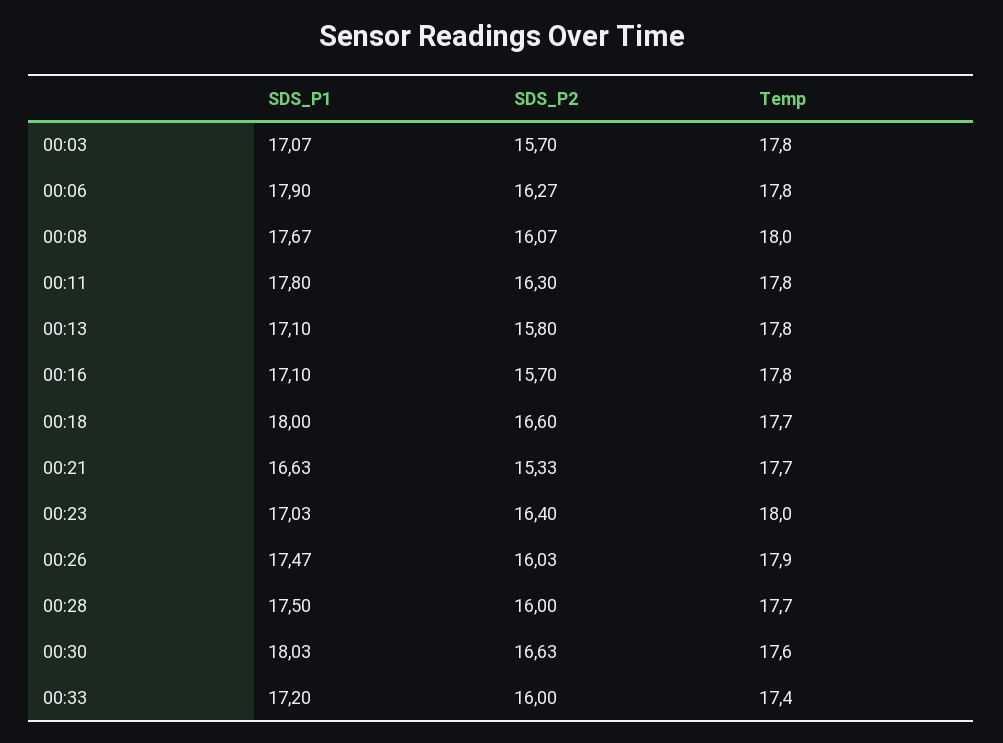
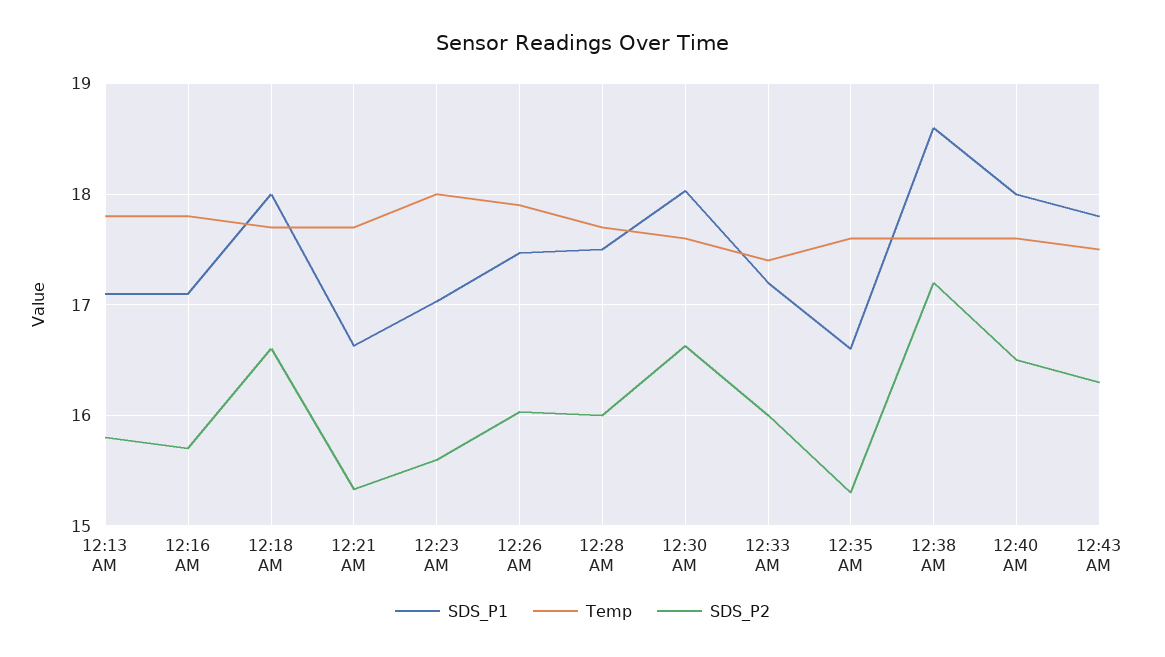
SDS_P1, 00:03: 17.07 -> none
SDS_P2, 00:03: 15.7 -> none
Temp, 00:03: 17.8 -> none
SDS_P1, 00:06: 17.9 -> none
SDS_P2, 00:06: 16.27 -> none
Temp, 00:06: 17.8 -> none
SDS_P1, 00:08: 17.67 -> none
SDS_P2, 00:08: 16.07 -> none
Temp, 00:08: 18 -> none
SDS_P1, 00:11: 17.8 -> none
SDS_P2, 00:11: 16.3 -> none
Temp, 00:11: 17.8 -> none
SDS_P2, 00:23: 16.4 -> 15.6
SDS_P1, 12:35 AM: none -> 16.6
Temp, 12:35 AM: none -> 17.6
SDS_P2, 12:35 AM: none -> 15.3
SDS_P1, 12:38 AM: none -> 18.6
Temp, 12:38 AM: none -> 17.6
SDS_P2, 12:38 AM: none -> 17.2
SDS_P1, 12:40 AM: none -> 18
Temp, 12:40 AM: none -> 17.6
SDS_P2, 12:40 AM: none -> 16.5
SDS_P1, 12:43 AM: none -> 17.8
Temp, 12:43 AM: none -> 17.5
SDS_P2, 12:43 AM: none -> 16.3

